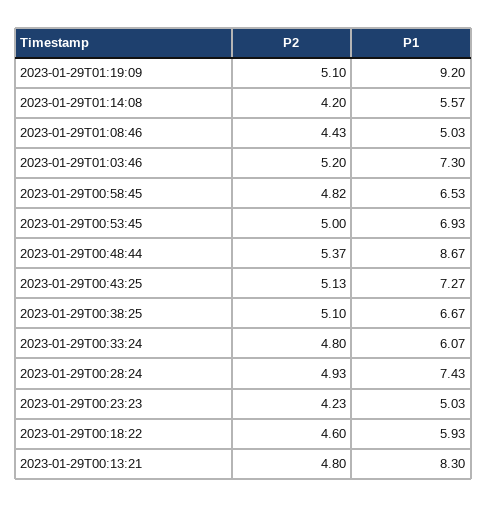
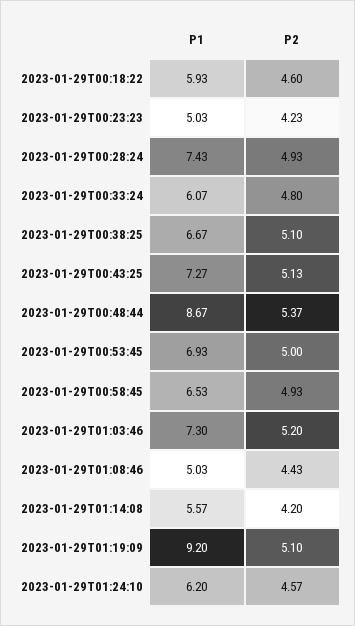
P2, 2023-01-29T00:58:45: 4.82 -> 4.93
P2, 2023-01-29T00:13:21: 4.8 -> none
P1, 2023-01-29T00:13:21: 8.3 -> none
P1, 2023-01-29T01:24:10: none -> 6.2
P2, 2023-01-29T01:24:10: none -> 4.57

